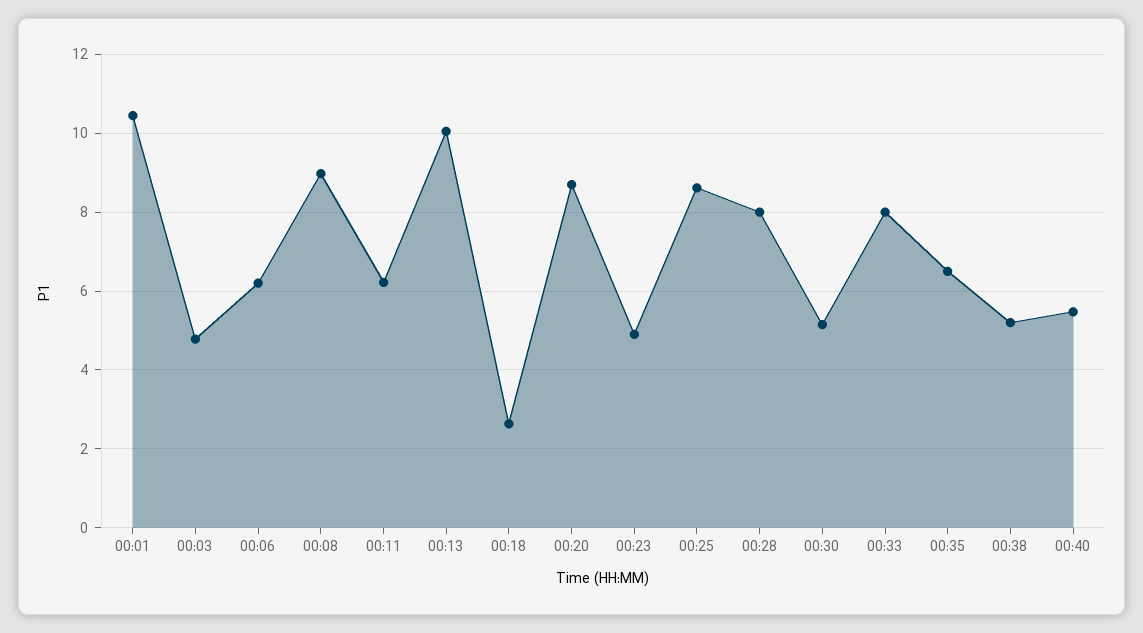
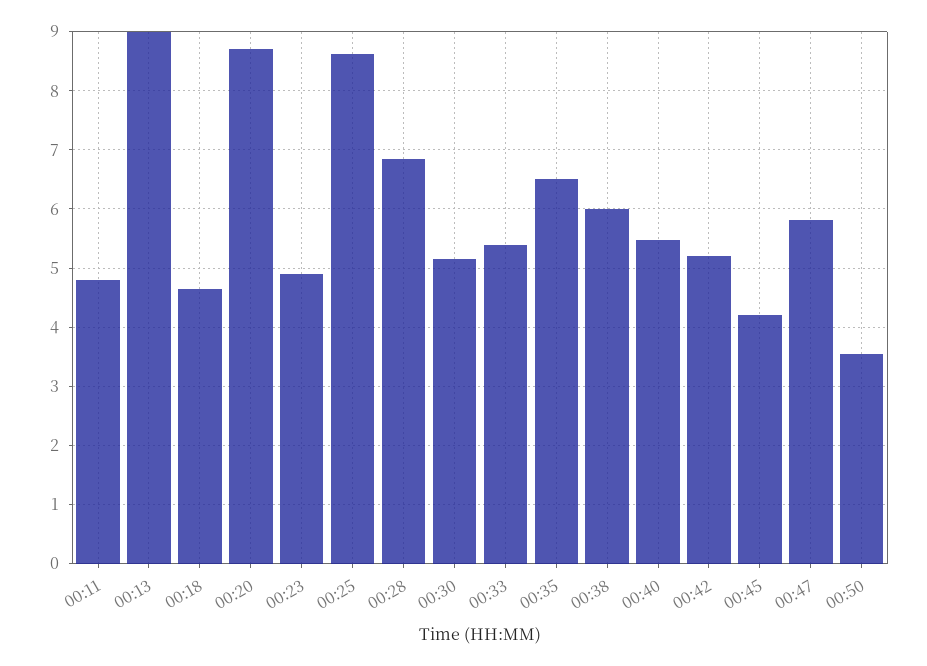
00:01: 10.4 -> none
00:03: 4.8 -> none
00:06: 6.2 -> none
00:08: 9 -> none
00:11: 6.2 -> 4.8
00:13: 10 -> 9
00:18: 2.6 -> 4.6
00:28: 8 -> 6.8
00:33: 8 -> 5.4
00:38: 5.2 -> 6
00:42: none -> 5.2
00:45: none -> 4.2
00:47: none -> 5.8
00:50: none -> 3.6

